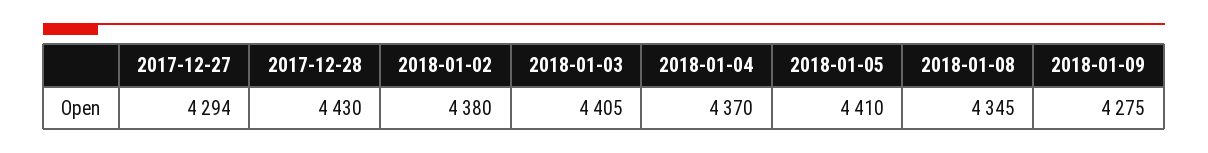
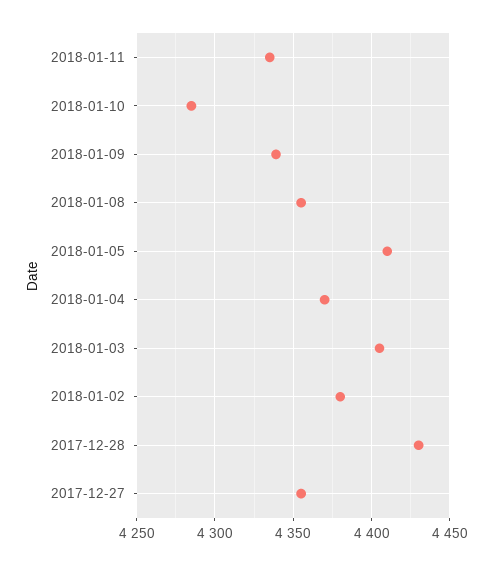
2017-12-27: 4294 -> 4355
2018-01-08: 4345 -> 4355
2018-01-09: 4275 -> 4340
2018-01-11: none -> 4335
2018-01-10: none -> 4285

